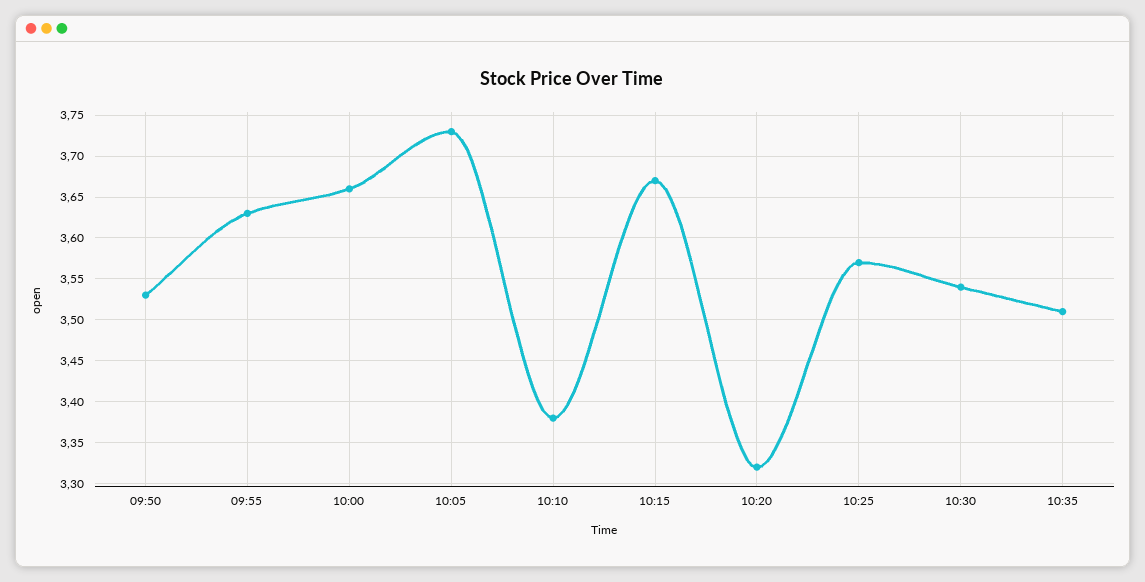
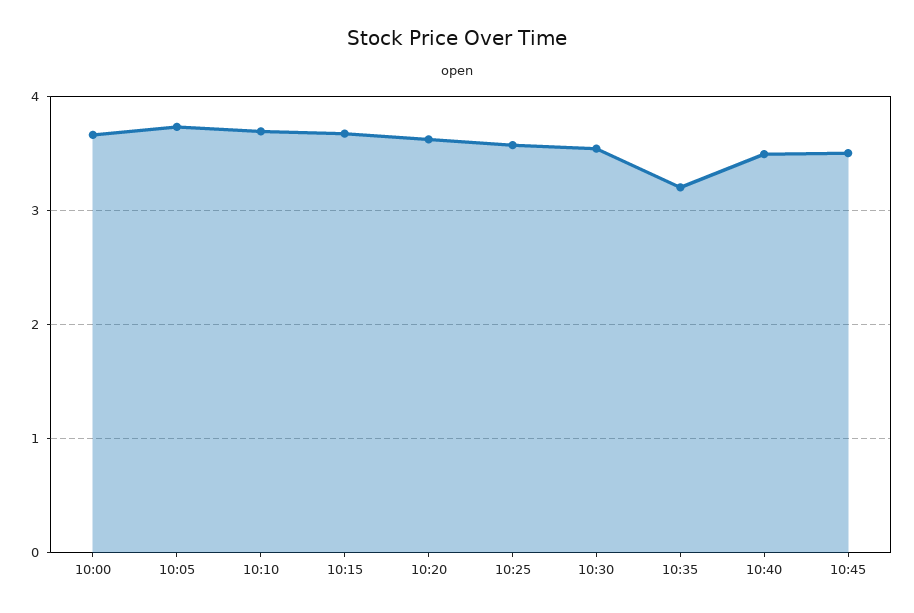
09:50: 3.53 -> none
09:55: 3.63 -> none
10:10: 3.38 -> 3.7
10:20: 3.32 -> 3.6
10:35: 3.51 -> 3.2
10:40: none -> 3.5
10:45: none -> 3.5

